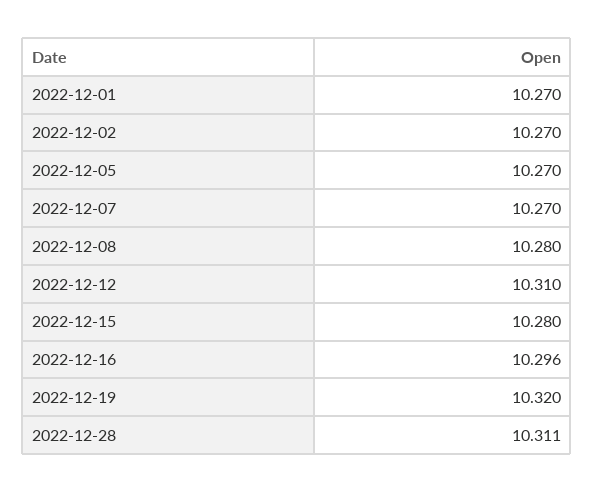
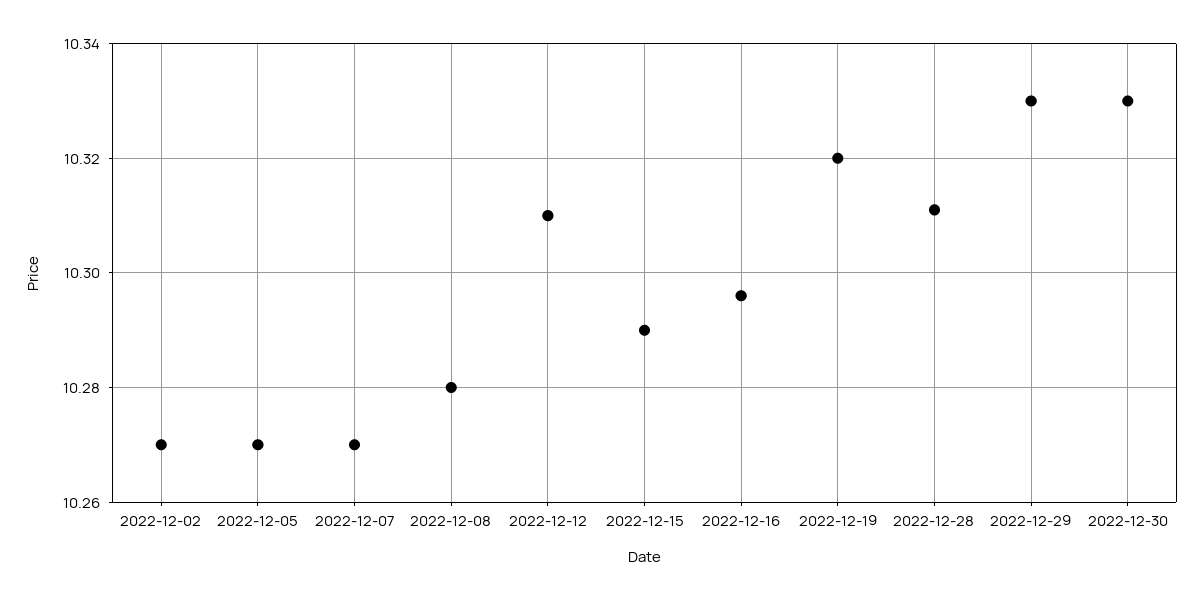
2022-12-01: 10.27 -> none
2022-12-15: 10.28 -> 10.29
2022-12-29: none -> 10.33
2022-12-30: none -> 10.33

